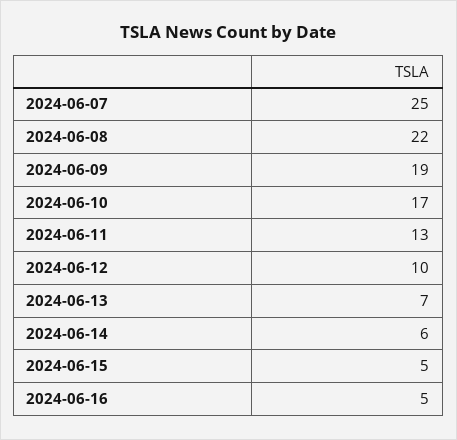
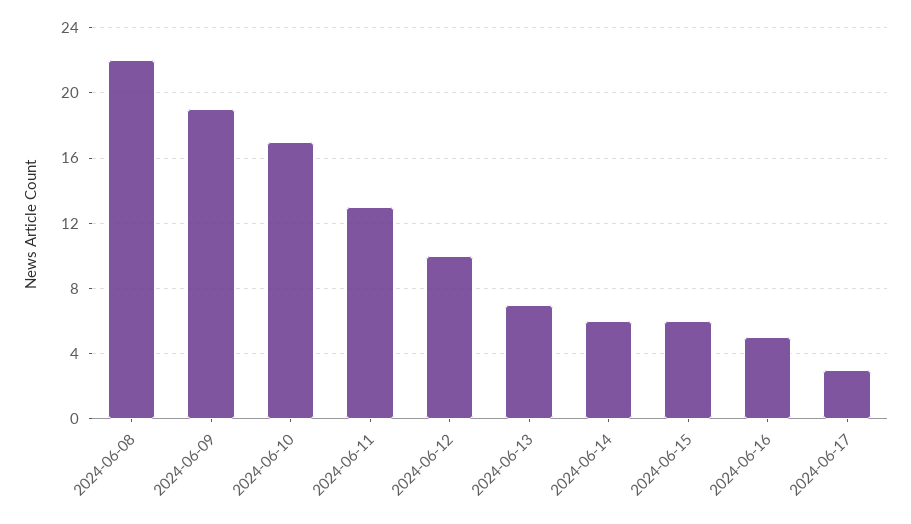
2024-06-07: 25 -> none
2024-06-15: 5 -> 6
2024-06-17: none -> 3

